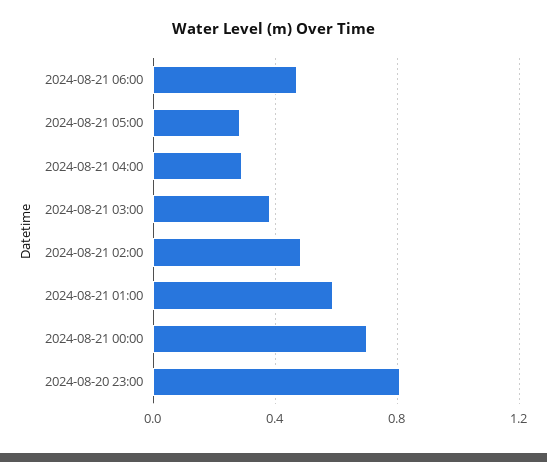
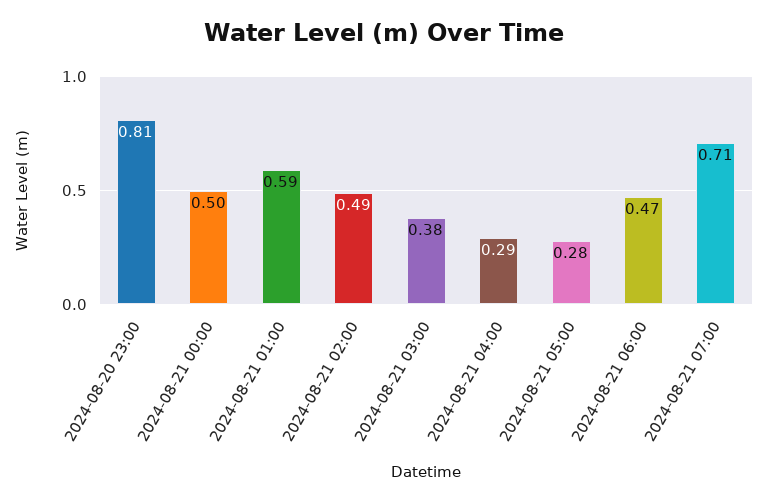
2024-08-21 00:00: 0.7 -> 0.5
2024-08-21 07:00: none -> 0.71

